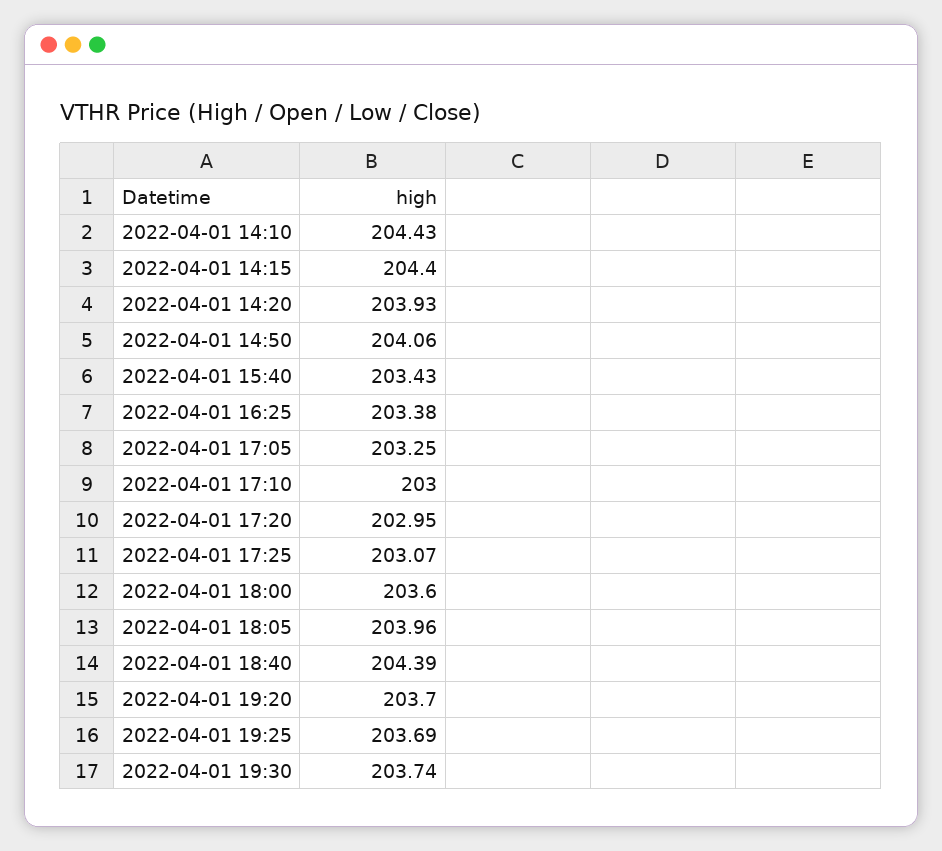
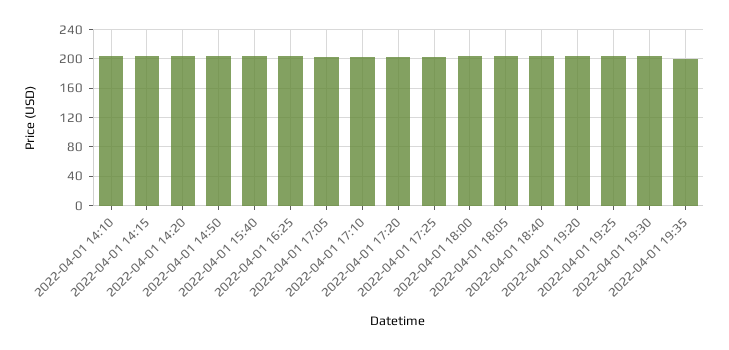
2022-04-01 19:35: none -> 200

